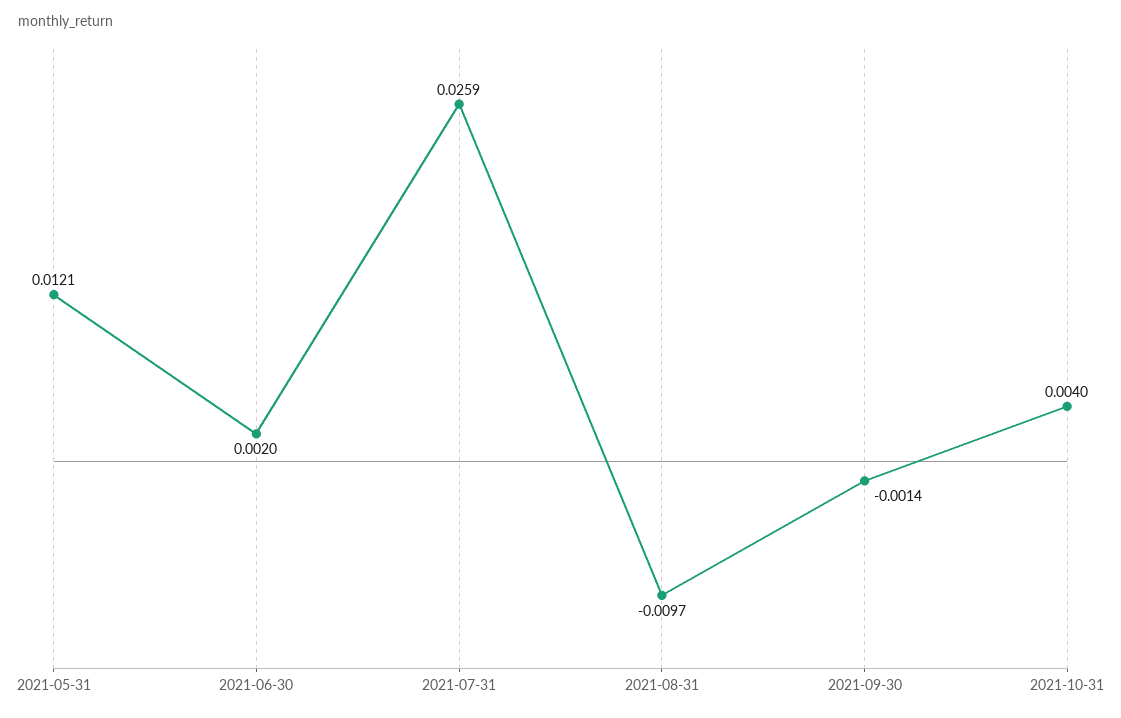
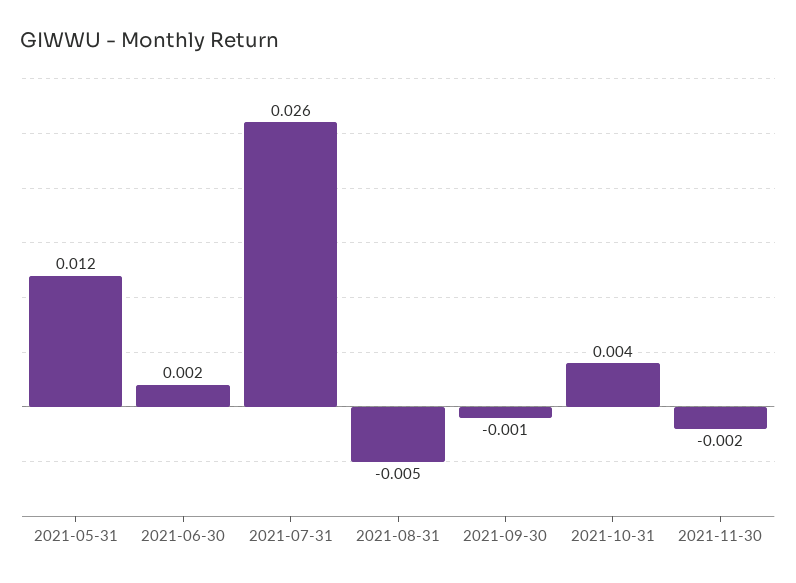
2021-08-31: -0.0097 -> -0.005
2021-11-30: none -> -0.002

